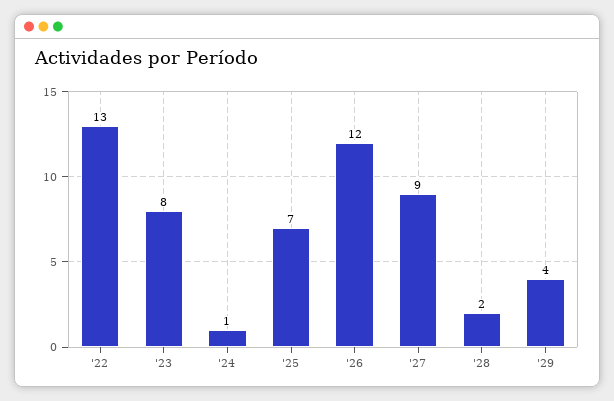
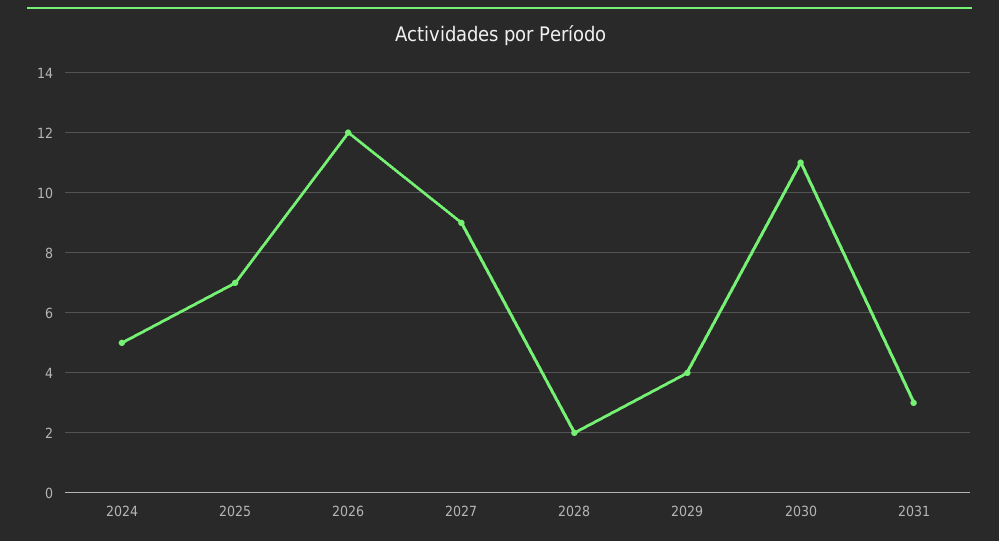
'22: 13 -> none
'23: 8 -> none
'24: 1 -> 5
2030: none -> 11
2031: none -> 3

